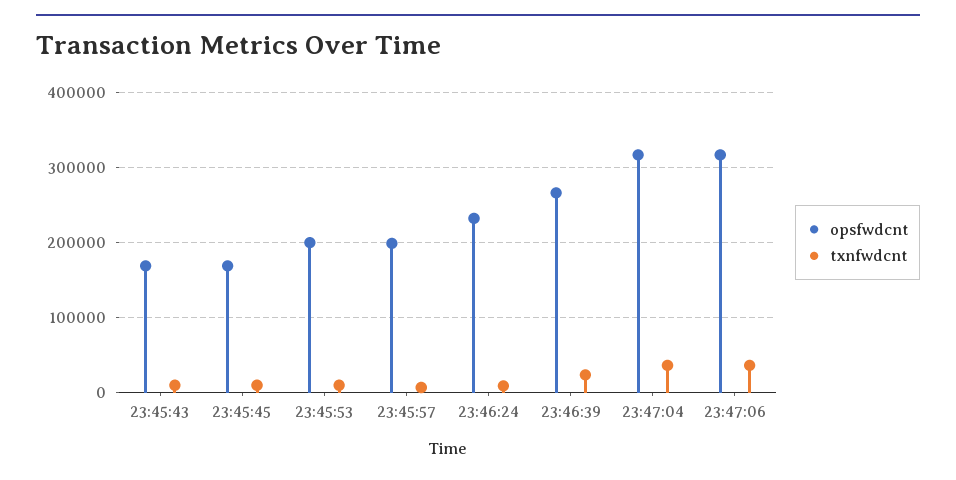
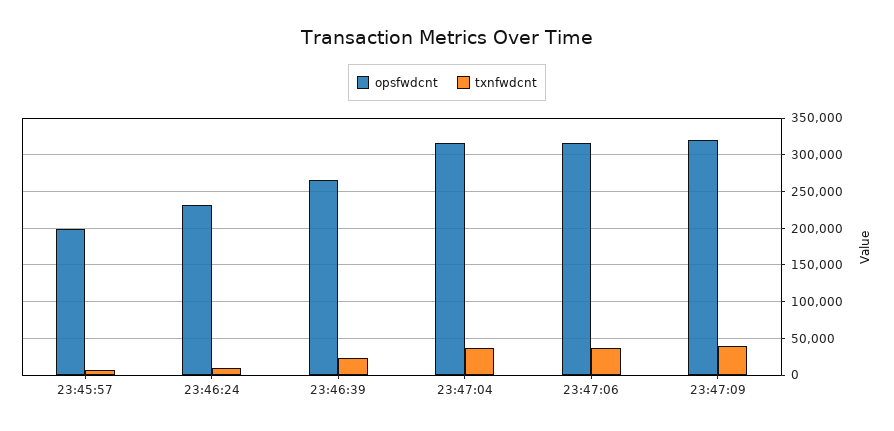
opsfwdcnt, 23:45:43: 170000 -> none
txnfwdcnt, 23:45:43: 10000 -> none
opsfwdcnt, 23:45:45: 170000 -> none
txnfwdcnt, 23:45:45: 10000 -> none
opsfwdcnt, 23:45:53: 200000 -> none
txnfwdcnt, 23:45:53: 10000 -> none
opsfwdcnt, 23:47:09: none -> 320000
txnfwdcnt, 23:47:09: none -> 40000

